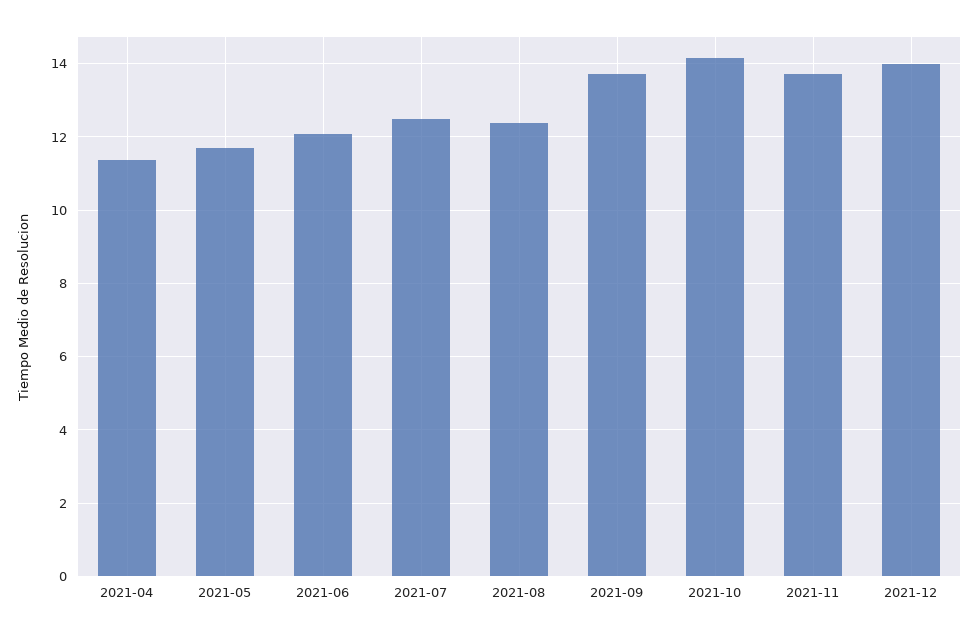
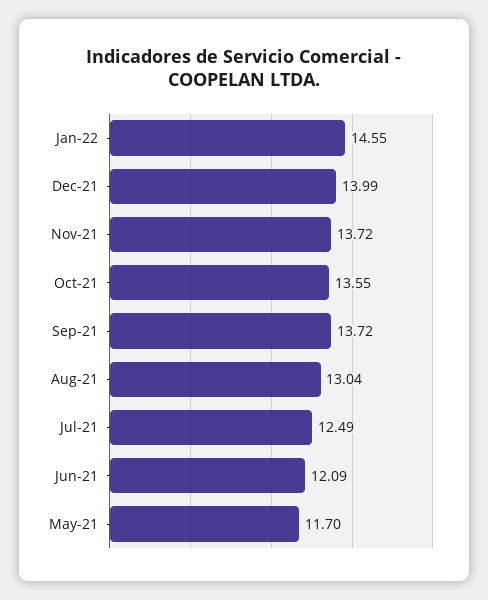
2021-04: 11.4 -> none
2021-08: 12.4 -> 13.04
2021-10: 14.2 -> 13.55
Jan-22: none -> 14.55

